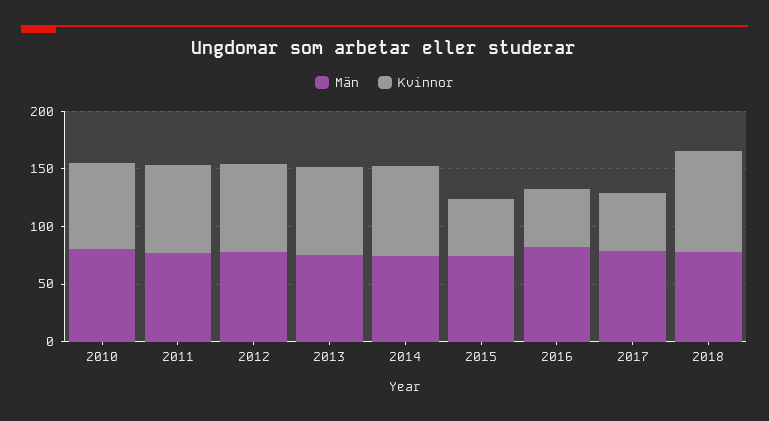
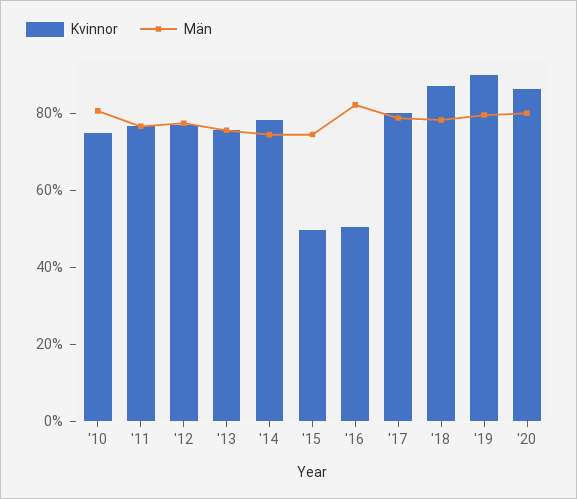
Kvinnor, 2017: 50 -> 80
Kvinnor, '19: none -> 90
Män, '19: none -> 80
Kvinnor, '20: none -> 85
Män, '20: none -> 80

